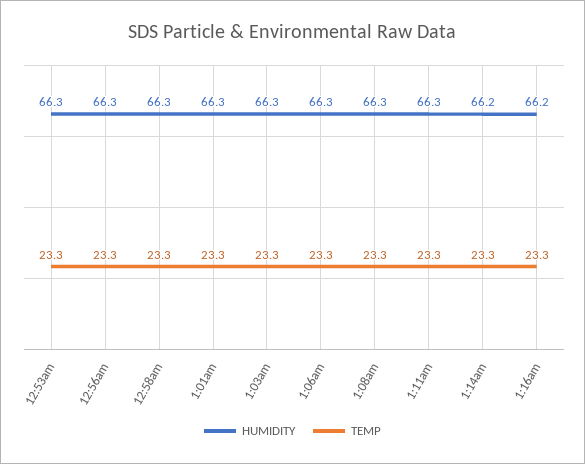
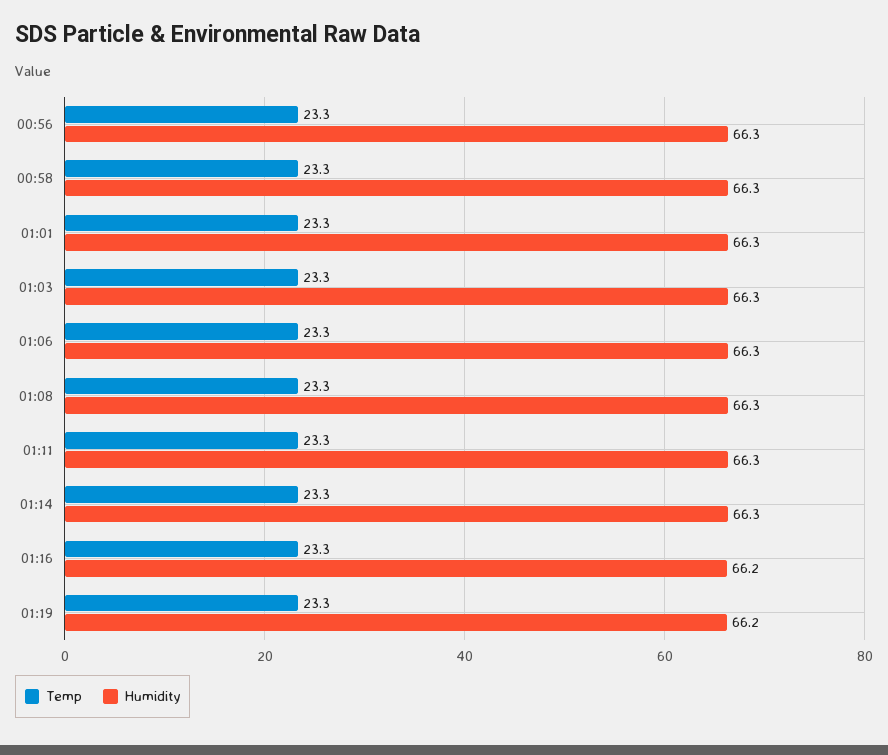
HUMIDITY, 12:53am: 66.3 -> none
TEMP, 12:53am: 23.3 -> none
HUMIDITY, 1:14am: 66.2 -> 66.3
TEMP, 01:19: none -> 23.3
HUMIDITY, 01:19: none -> 66.2

